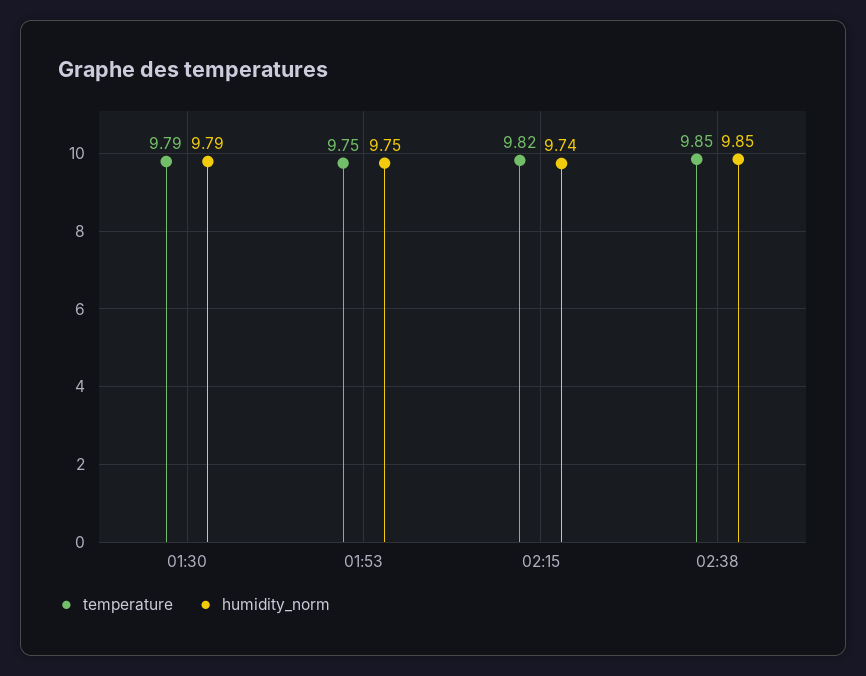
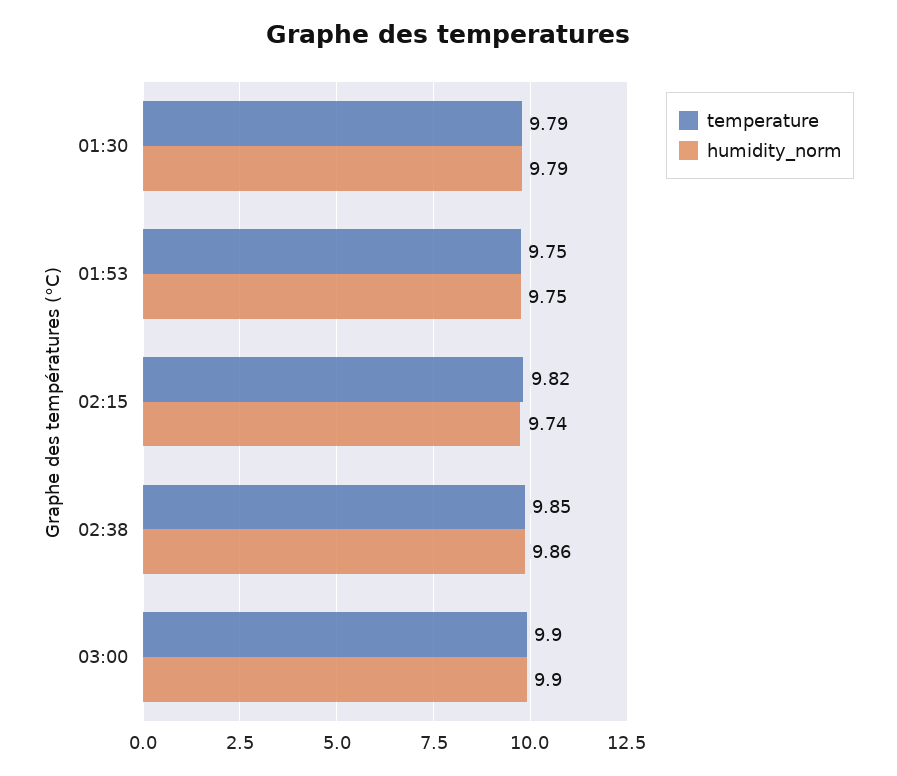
humidity_norm, 02:38: 9.85 -> 9.86
temperature, 03:00: none -> 9.9
humidity_norm, 03:00: none -> 9.9

